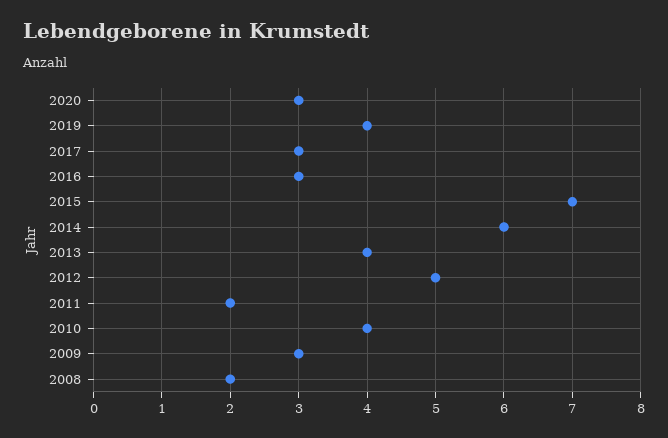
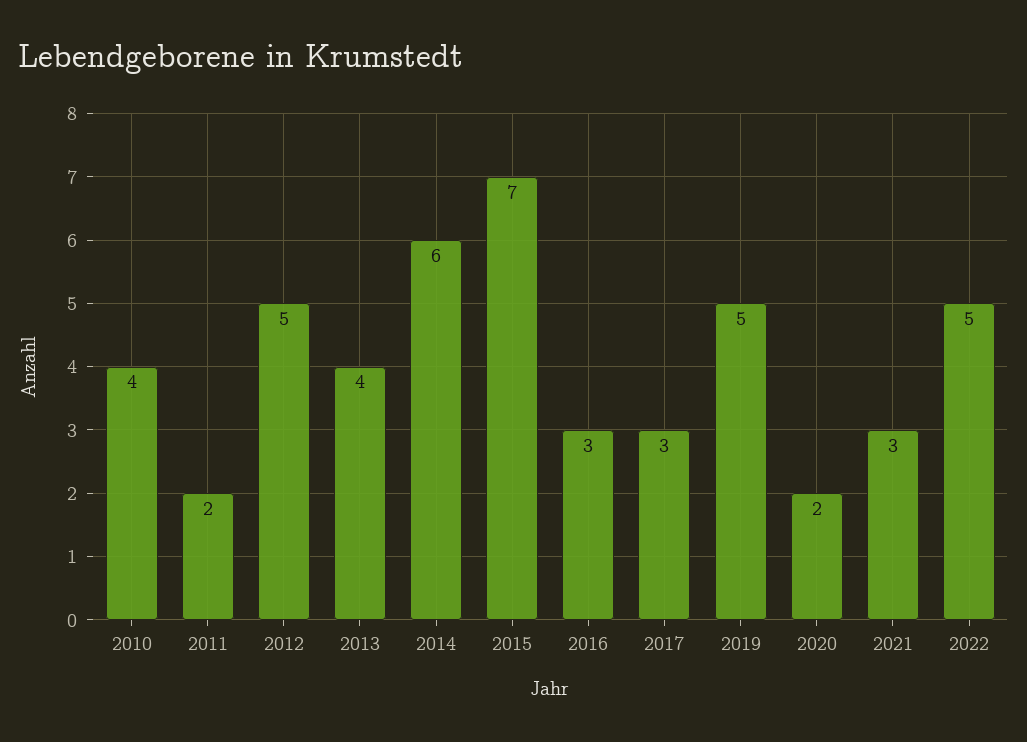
2020: 3 -> 2
2019: 4 -> 5
2009: 3 -> none
2008: 2 -> none
2021: none -> 3
2022: none -> 5

